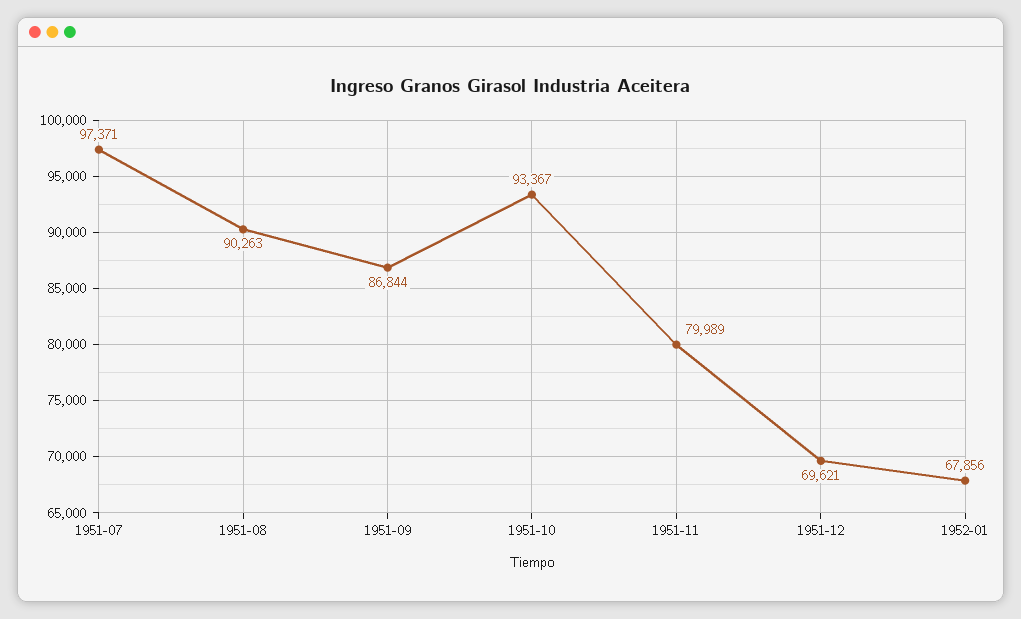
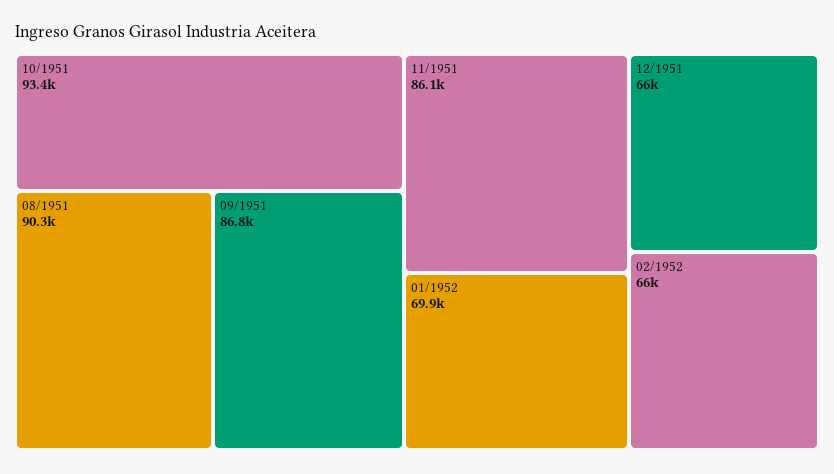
1951-07: 97371 -> none
1951-11: 79989 -> 86100
1951-12: 69621 -> 66000
1952-01: 67856 -> 69900
02/1952: none -> 66000

